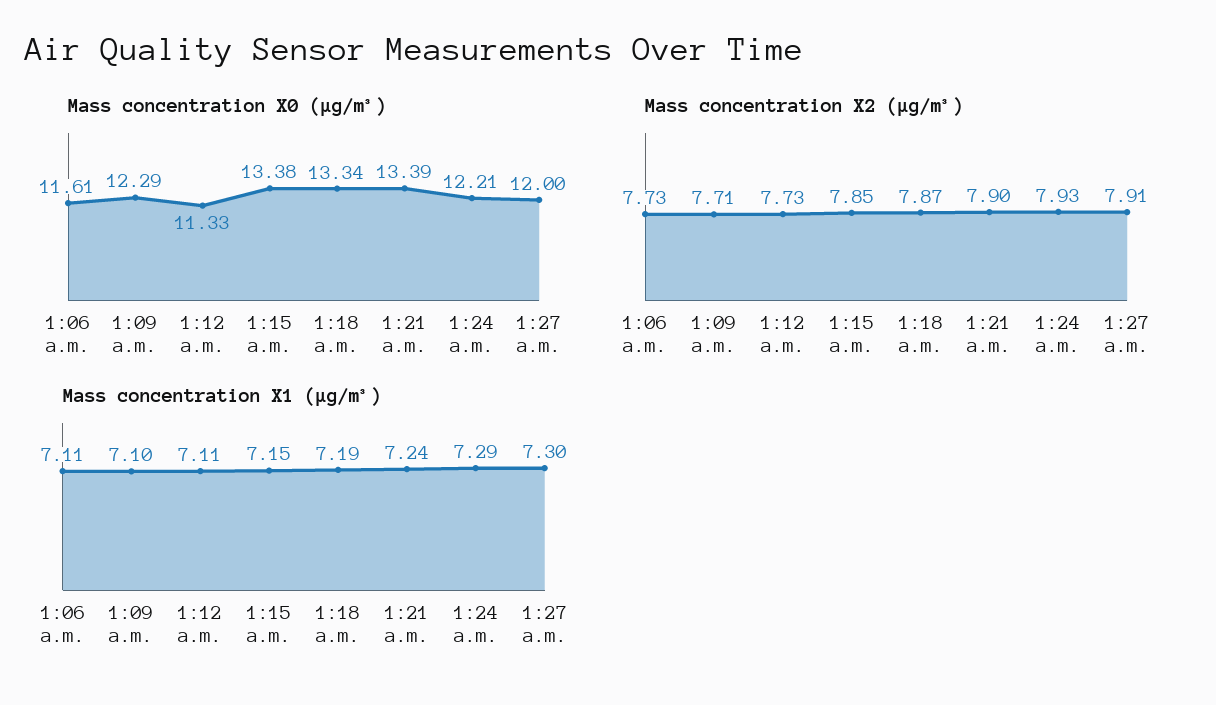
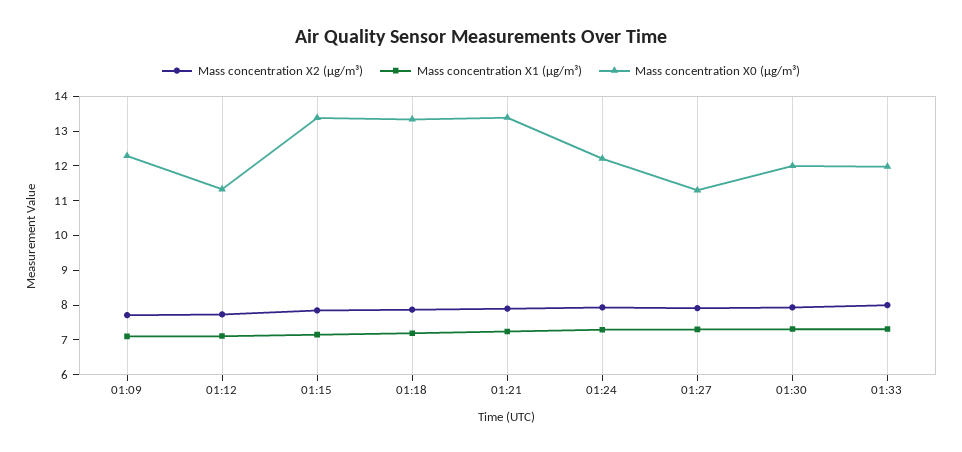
Mass concentration X0 (μg/m³), 1:06 a.m.: 11.61 -> none
Mass concentration X0 (μg/m³), 1:27 a.m.: 12 -> 11.25
Mass concentration X2 (μg/m³), 1:06 a.m.: 7.73 -> none
Mass concentration X1 (μg/m³), 1:06 a.m.: 7.11 -> none
Mass concentration X2 (μg/m³), 01:30: none -> 8
Mass concentration X1 (μg/m³), 01:30: none -> 7.25
Mass concentration X0 (μg/m³), 01:30: none -> 12
Mass concentration X2 (μg/m³), 01:33: none -> 8
Mass concentration X1 (μg/m³), 01:33: none -> 7.25
Mass concentration X0 (μg/m³), 01:33: none -> 12

